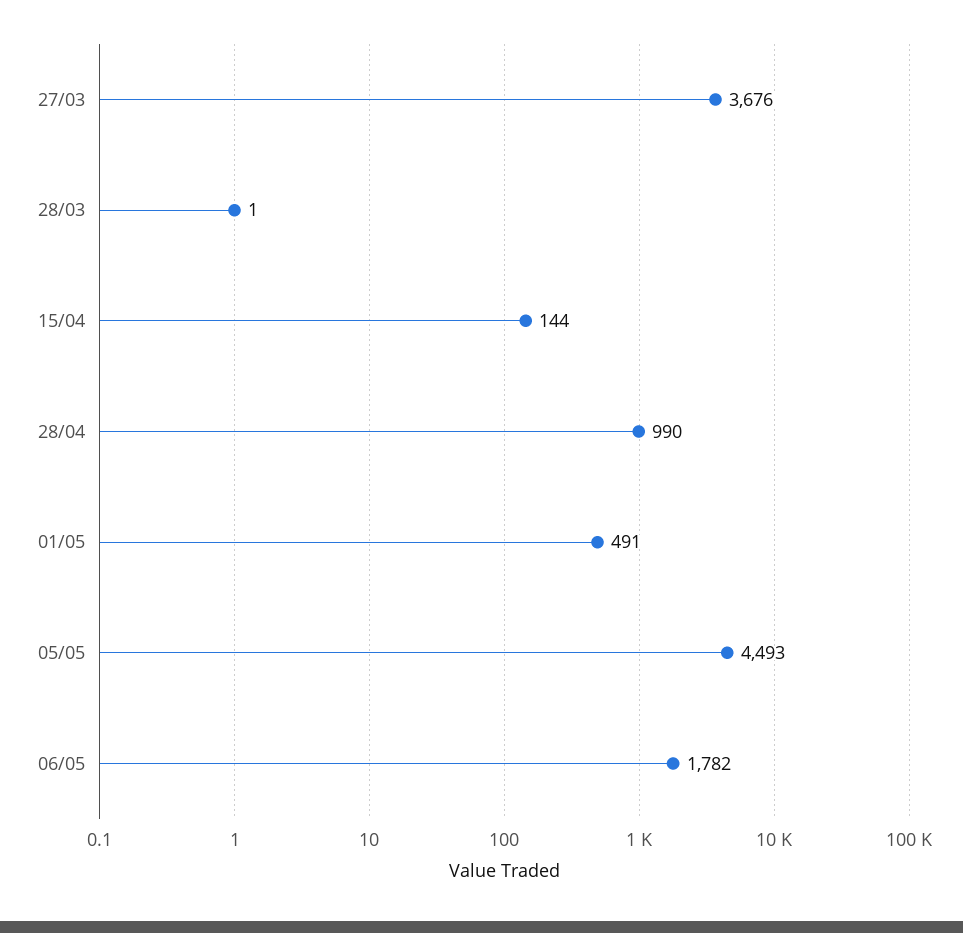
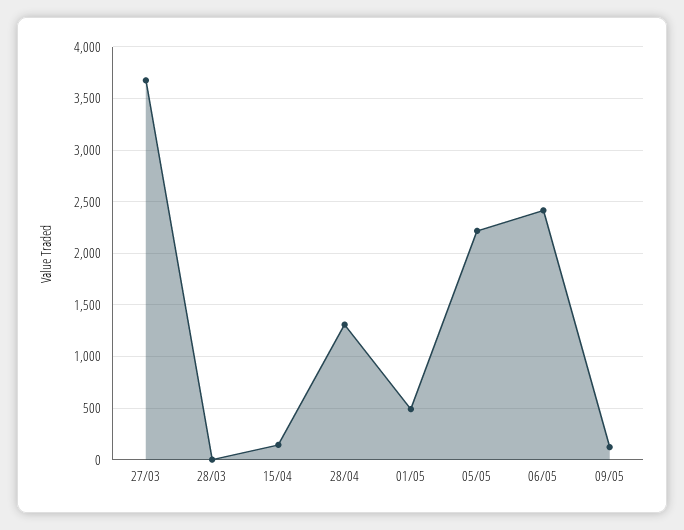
28/04: 990 -> 1300
05/05: 4493 -> 2200
06/05: 1782 -> 2400
09/05: none -> 100

